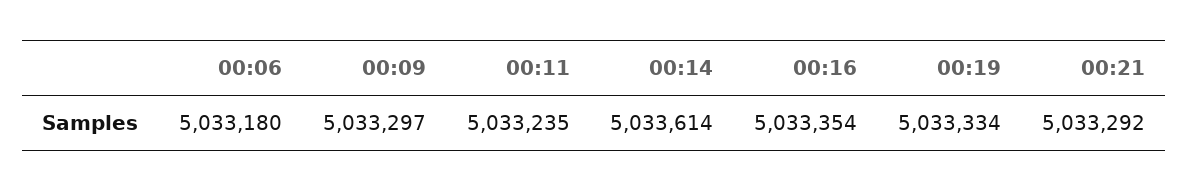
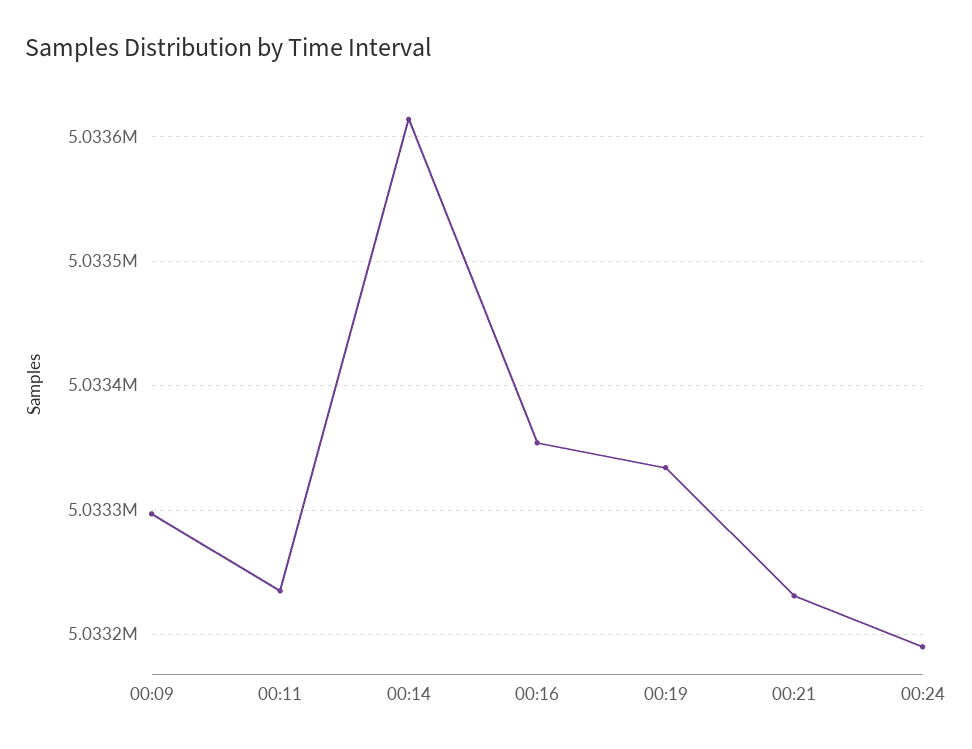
00:06: 5033180 -> none
00:21: 5033292 -> 5033230
00:24: none -> 5033190

